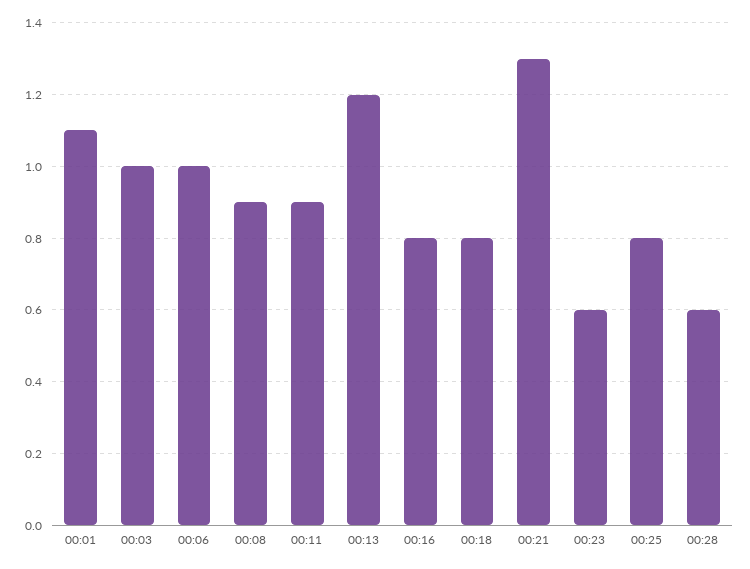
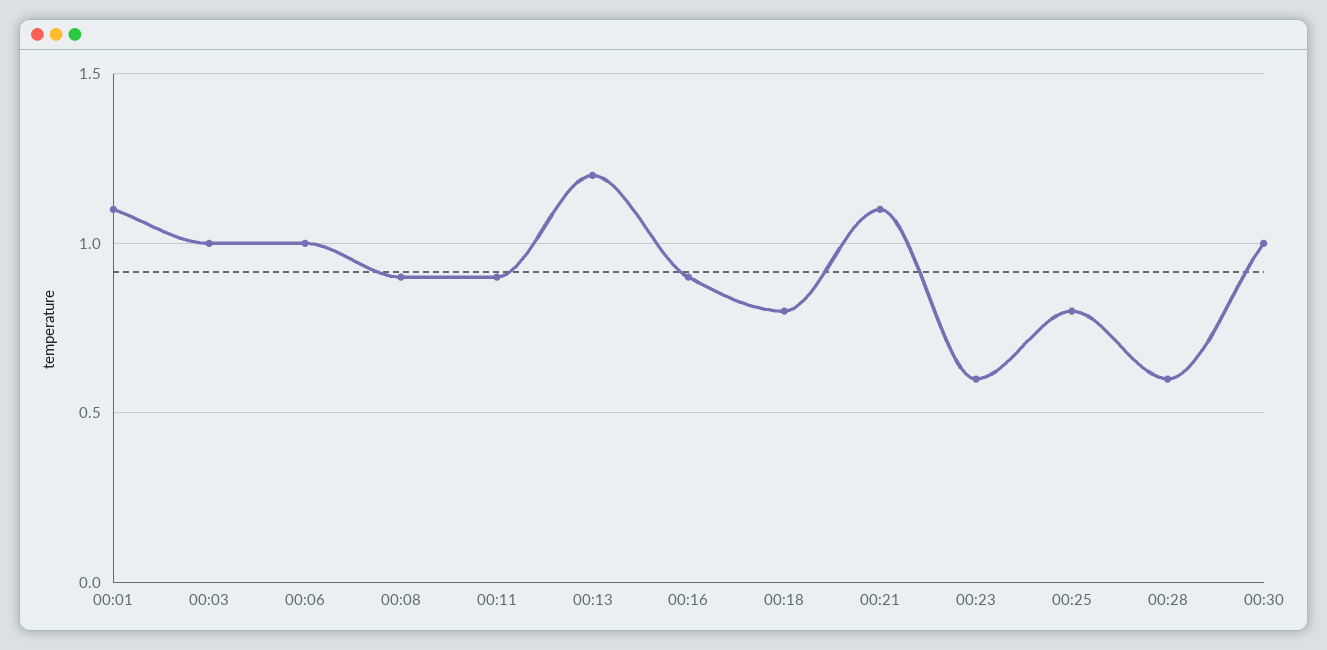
00:16: 0.8 -> 0.9
00:21: 1.3 -> 1.1
00:30: none -> 1

